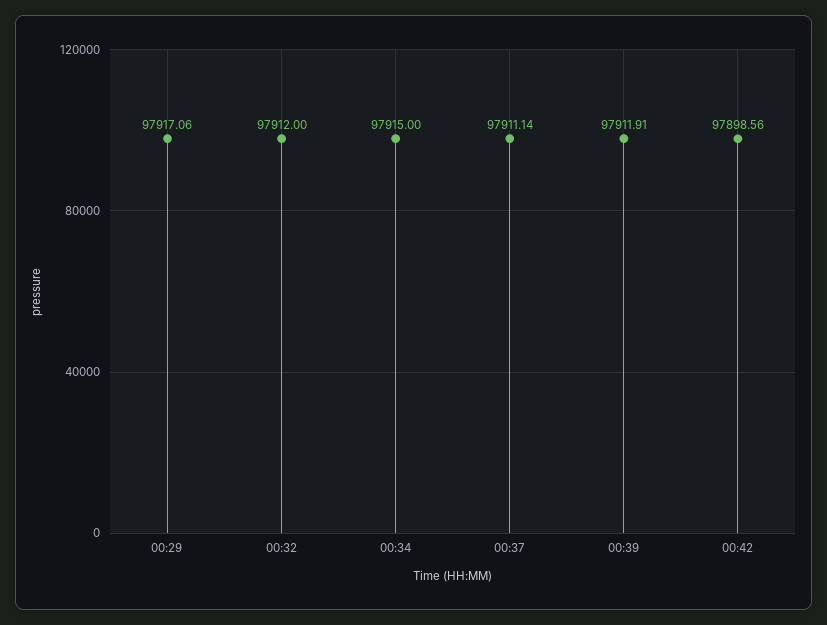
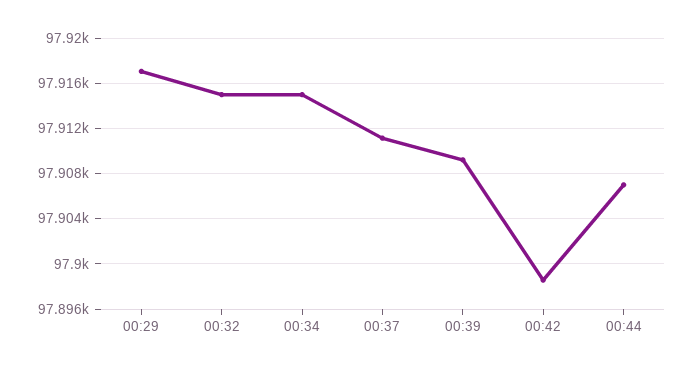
00:32: 97912 -> 97915
00:39: 97911.91 -> 97909
00:44: none -> 97907

